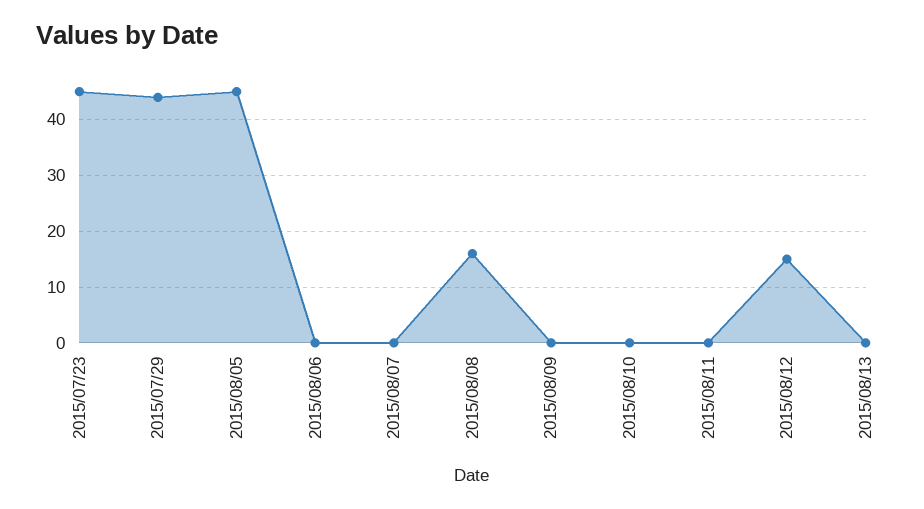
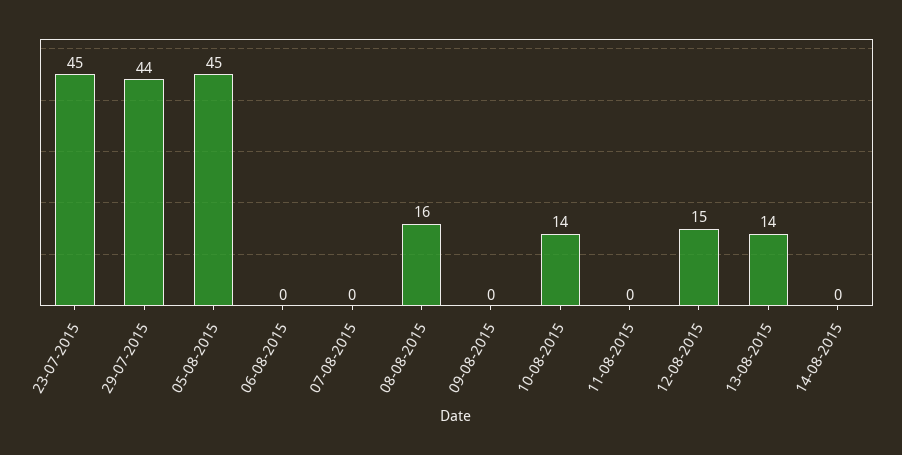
2015/08/10: 0 -> 14
2015/08/13: 0 -> 14
14-08-2015: none -> 0

